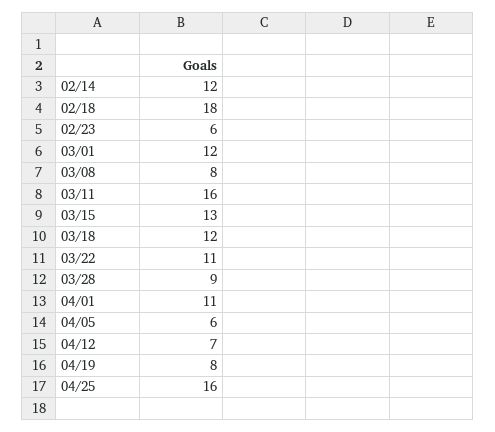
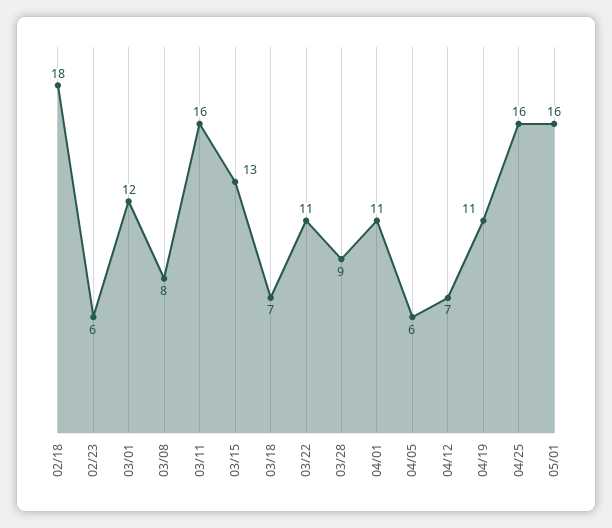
02/14: 12 -> none
03/18: 12 -> 7
04/19: 8 -> 11
05/01: none -> 16

